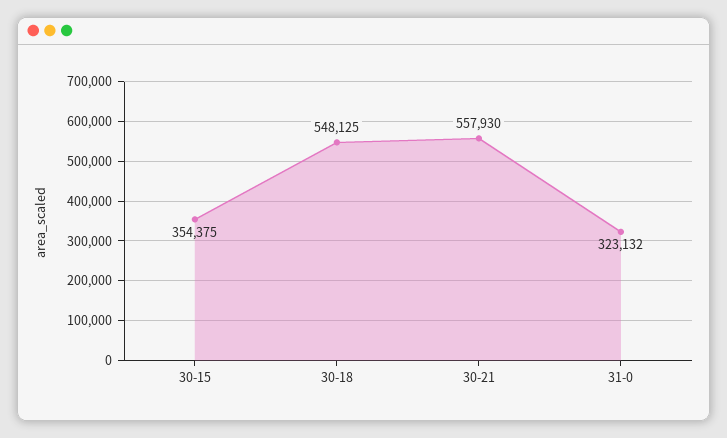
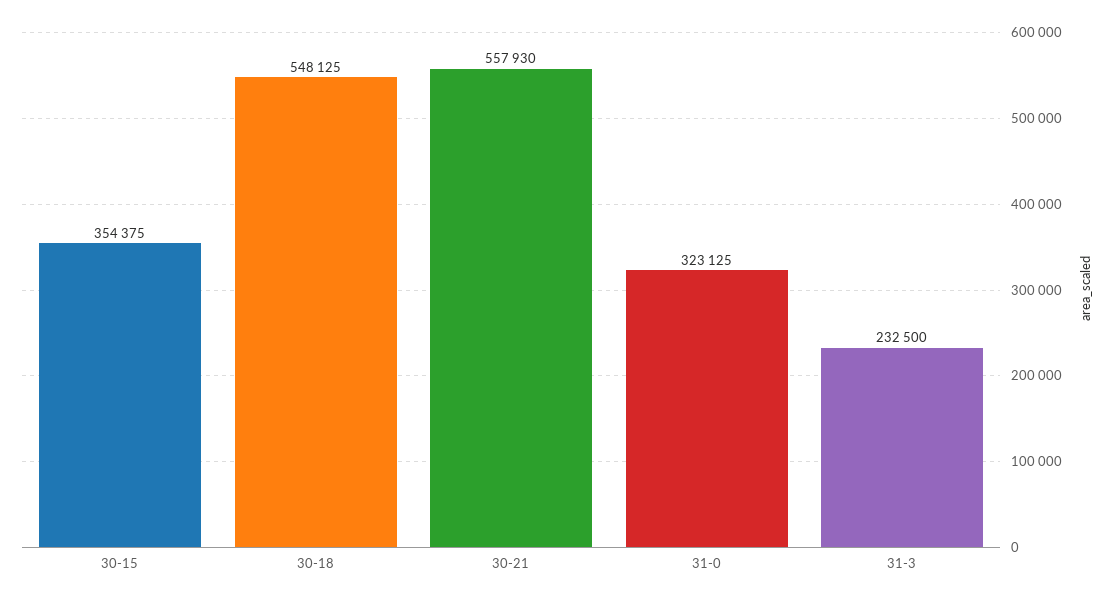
31-0: 323132 -> 323125
31-3: none -> 232500

